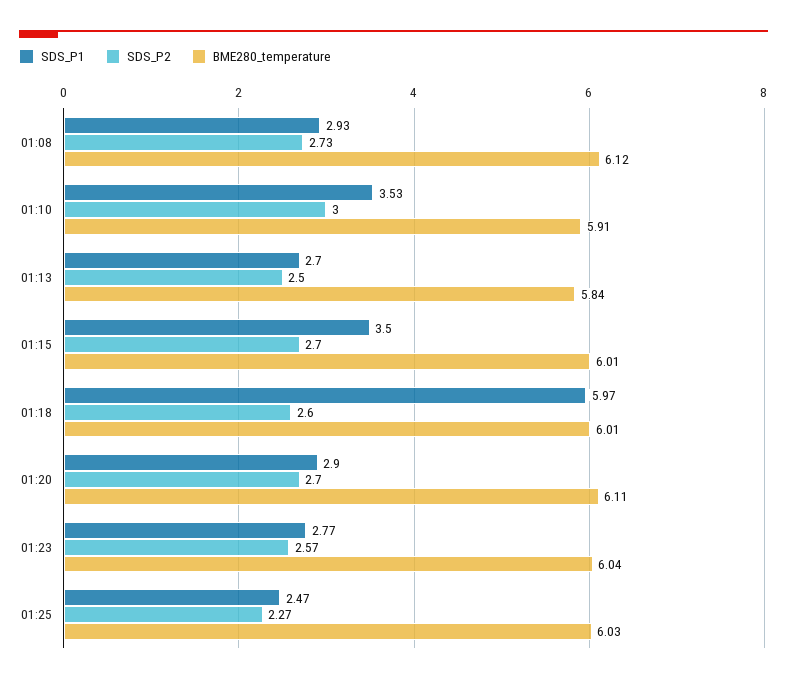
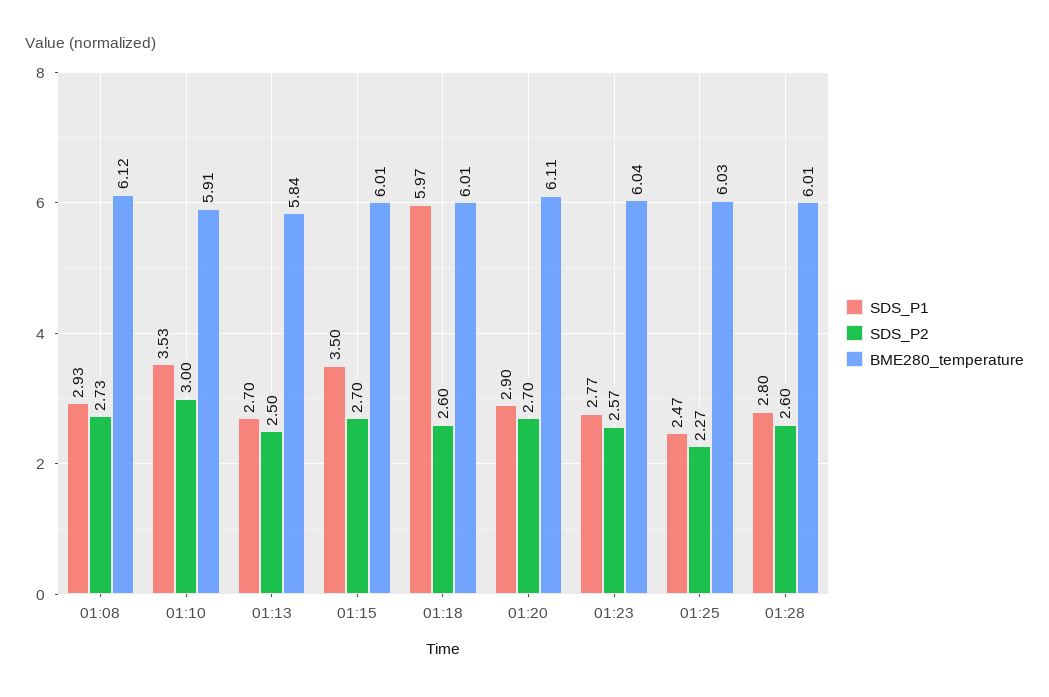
SDS_P1, 01:28: none -> 2.8
SDS_P2, 01:28: none -> 2.6
BME280_temperature, 01:28: none -> 6.01

